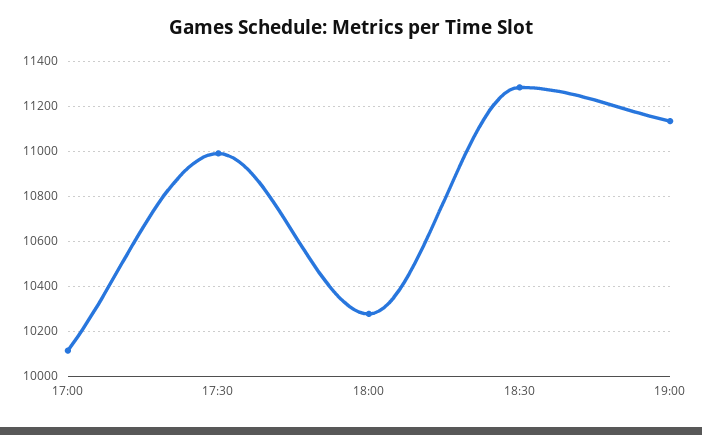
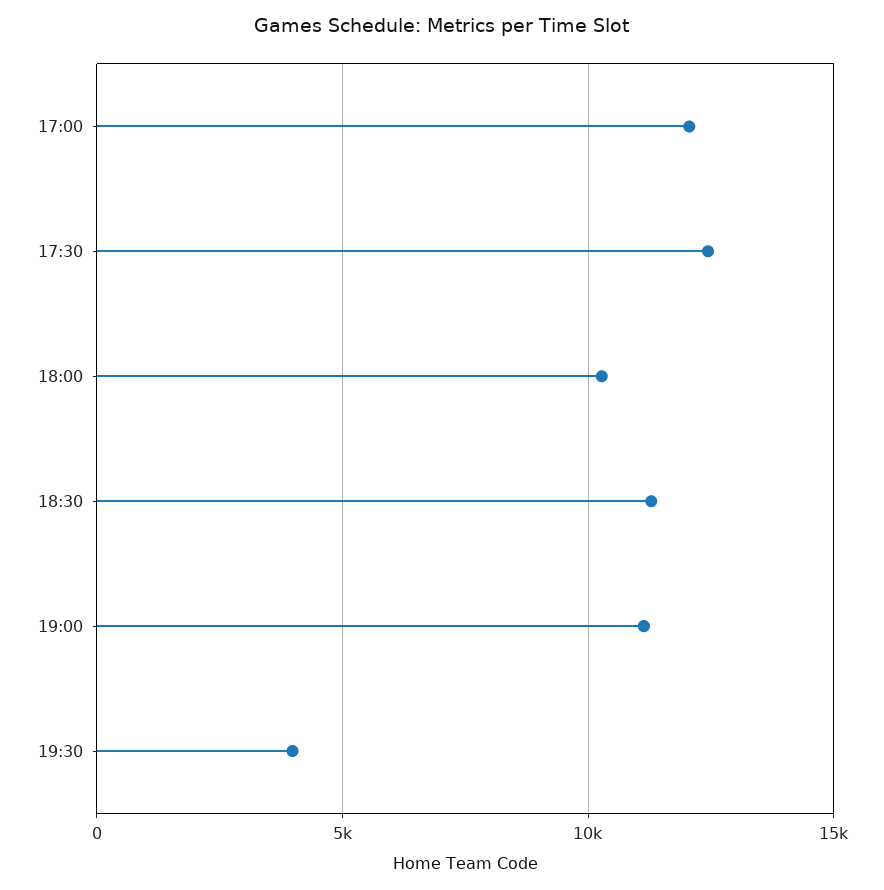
17:00: 10100 -> 12000
17:30: 11000 -> 12500
19:30: none -> 4000

